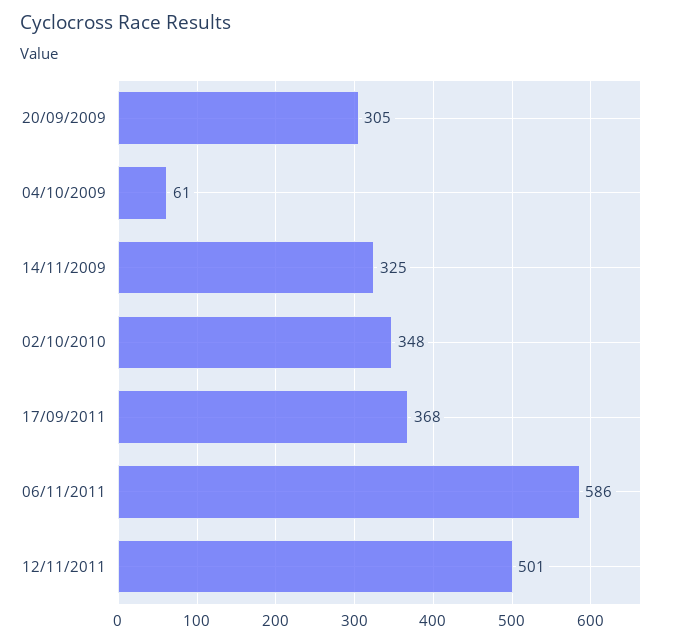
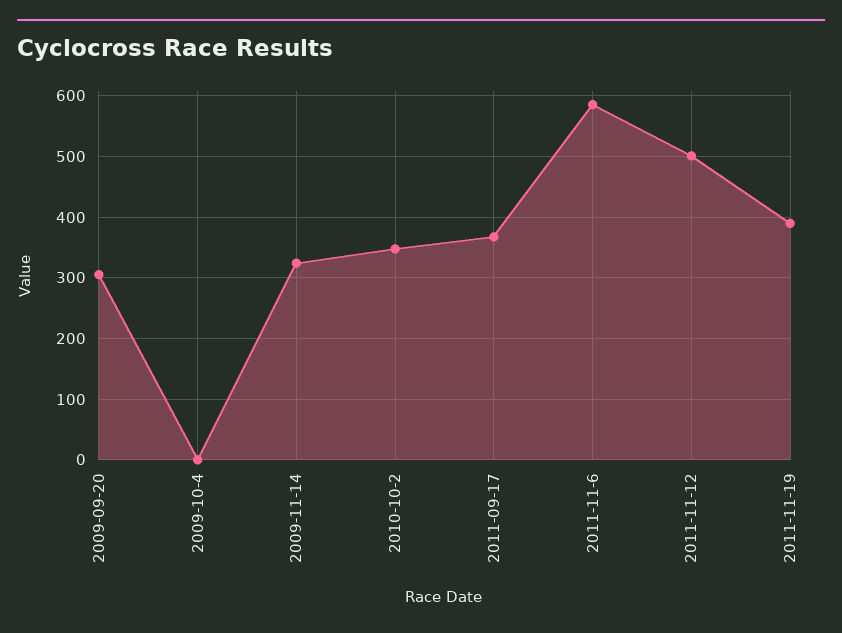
04/10/2009: 61 -> 0
2011-11-19: none -> 390

